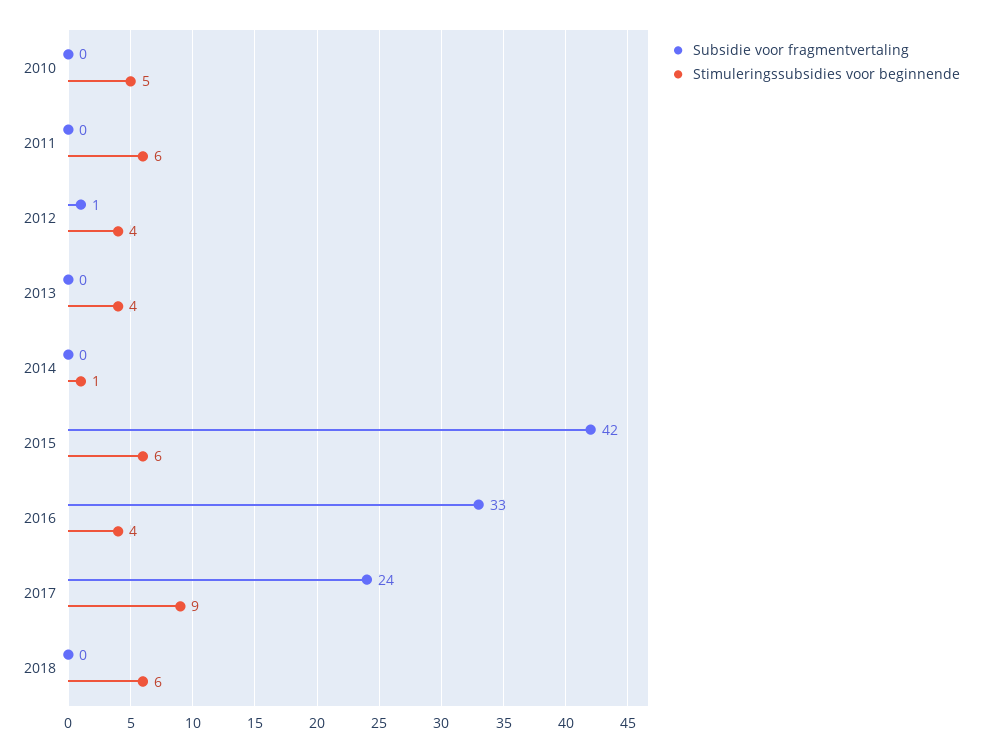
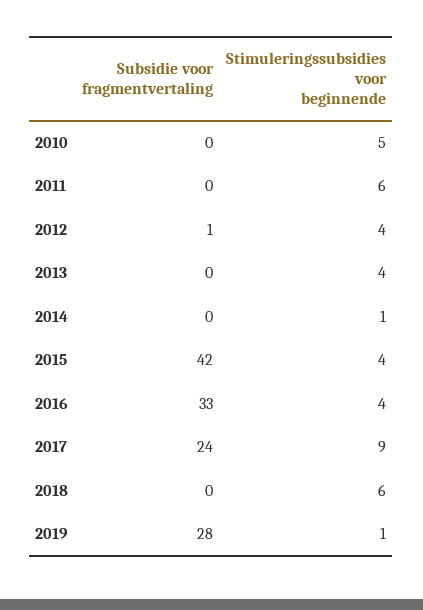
Stimuleringssubsidies voor beginnende, 2015: 6 -> 4
Subsidie voor fragmentvertaling, 2019: none -> 28
Stimuleringssubsidies voor beginnende, 2019: none -> 1

